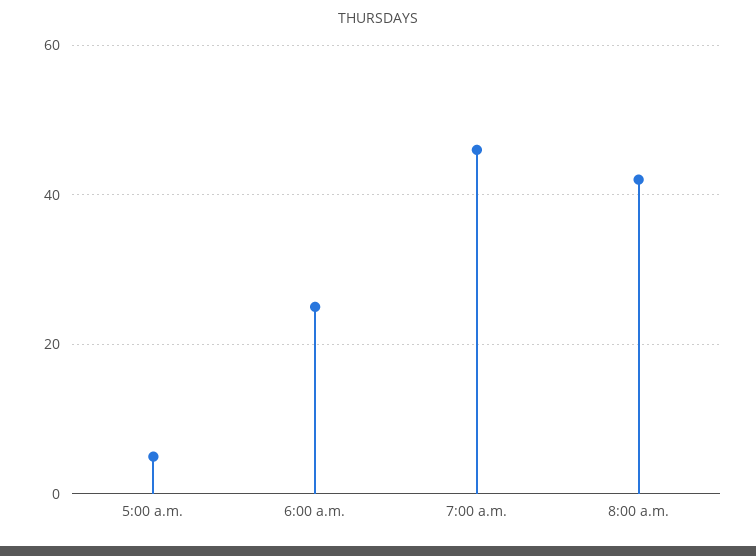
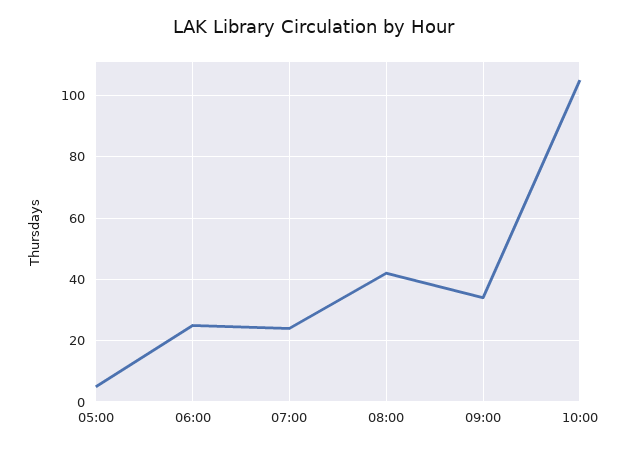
7:00 a.m.: 45 -> 25
09:00: none -> 35
10:00: none -> 105

